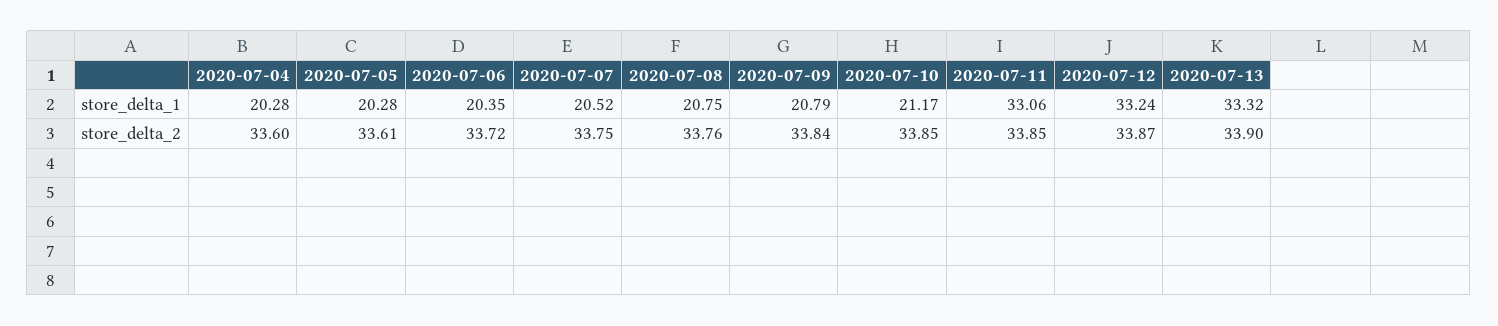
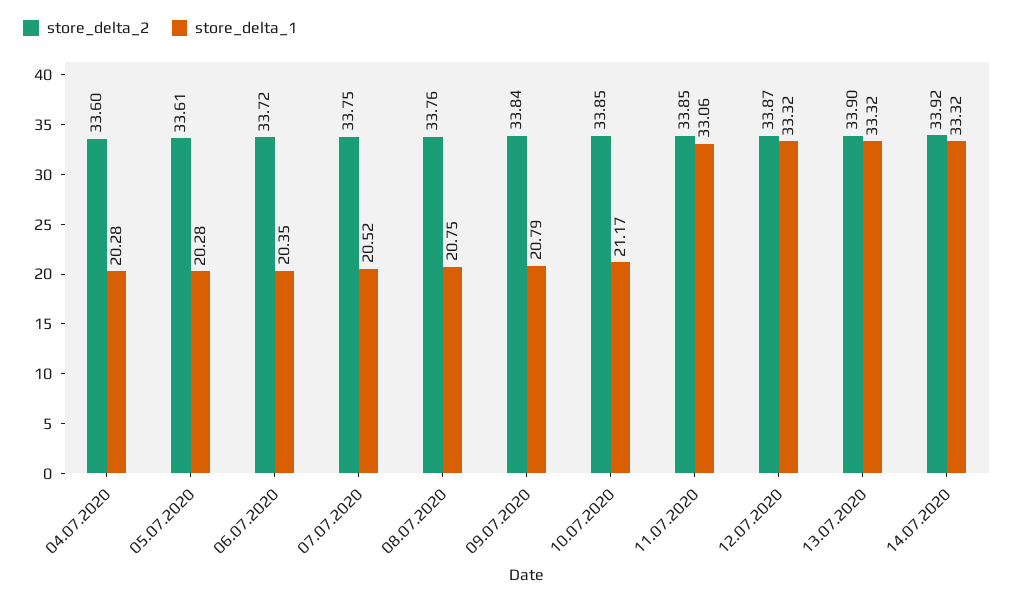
store_delta_1, 2020-07-12: 33.24 -> 33.32
store_delta_2, 14.07.2020: none -> 33.92
store_delta_1, 14.07.2020: none -> 33.32

